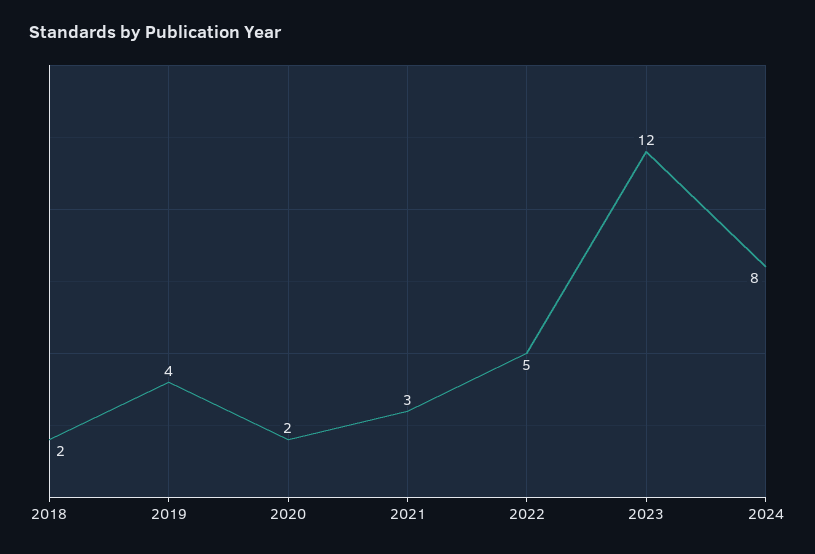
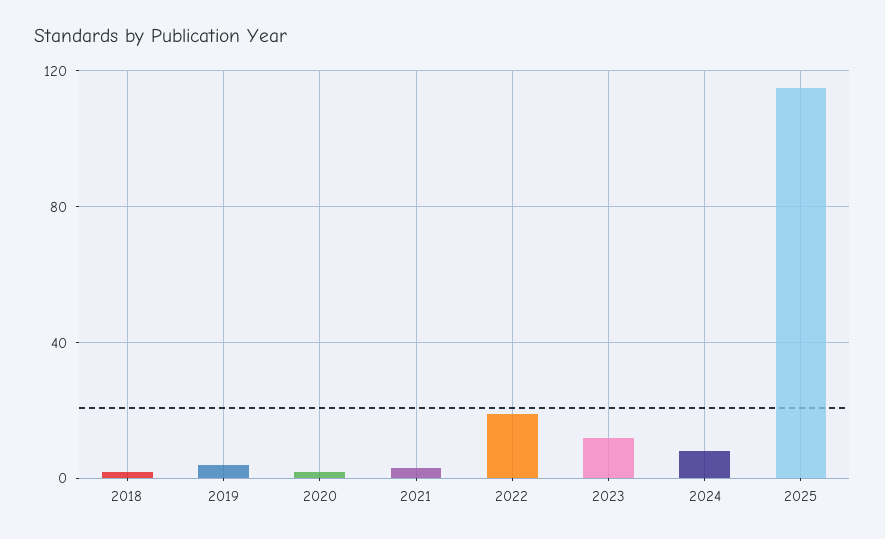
2022: 5 -> 20
2025: none -> 115

